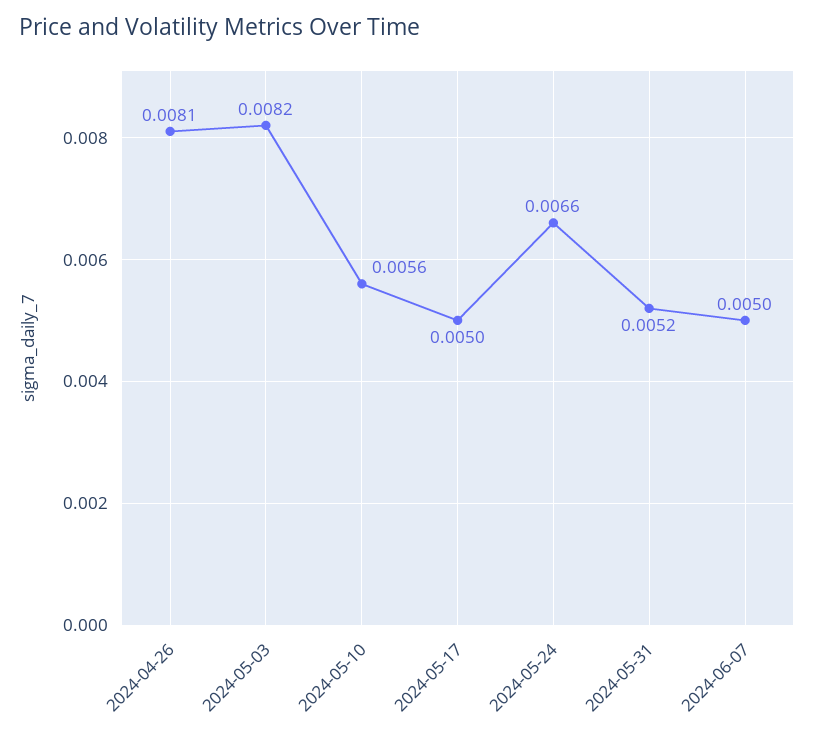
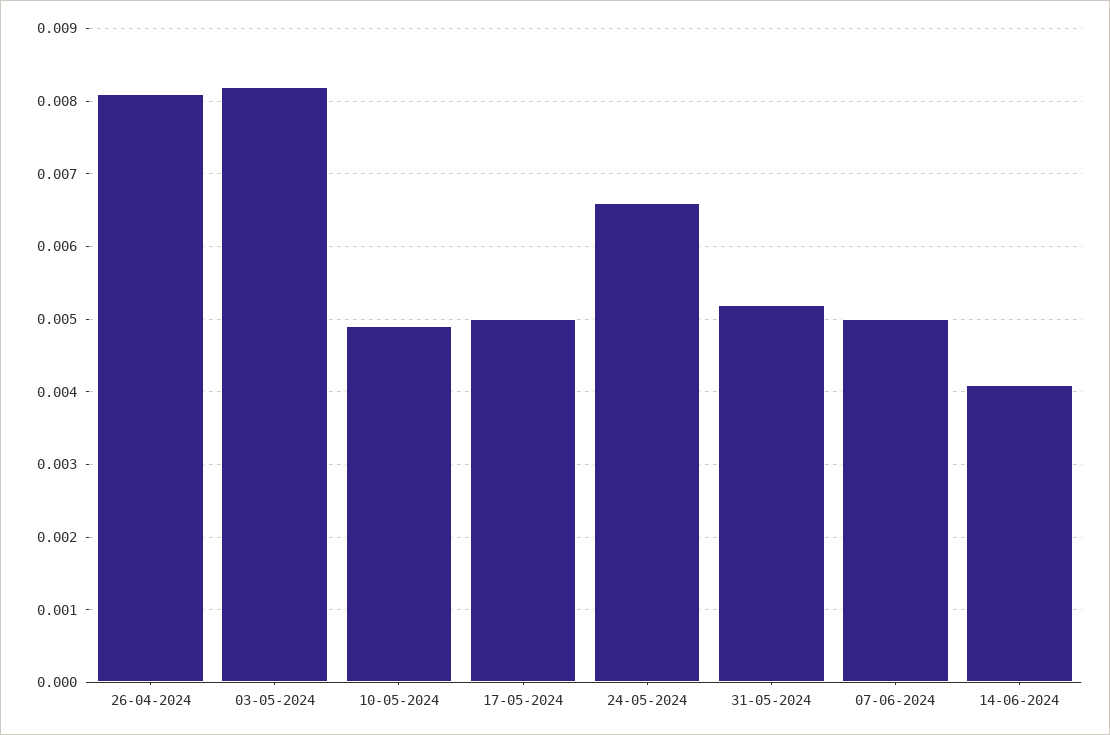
2024-05-10: 0.0056 -> 0.0049
14-06-2024: none -> 0.0041

